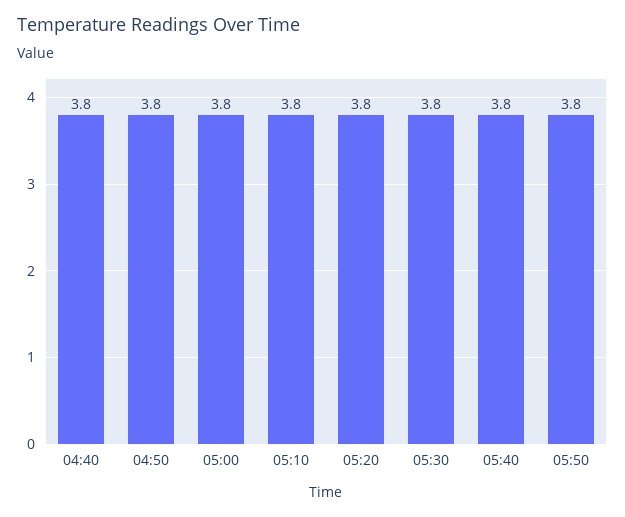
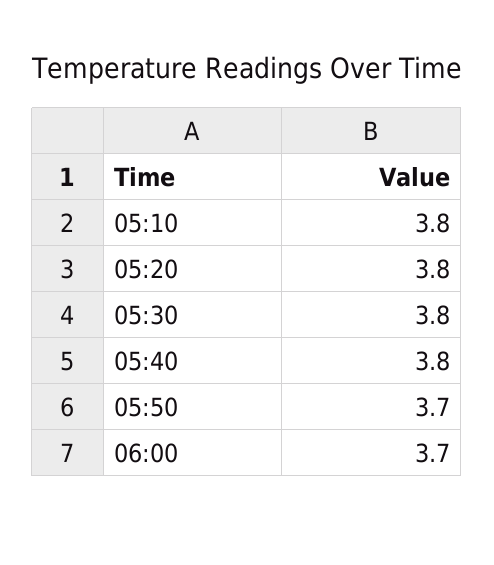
04:40: 3.8 -> none
04:50: 3.8 -> none
05:00: 3.8 -> none
05:50: 3.8 -> 3.7
06:00: none -> 3.7

